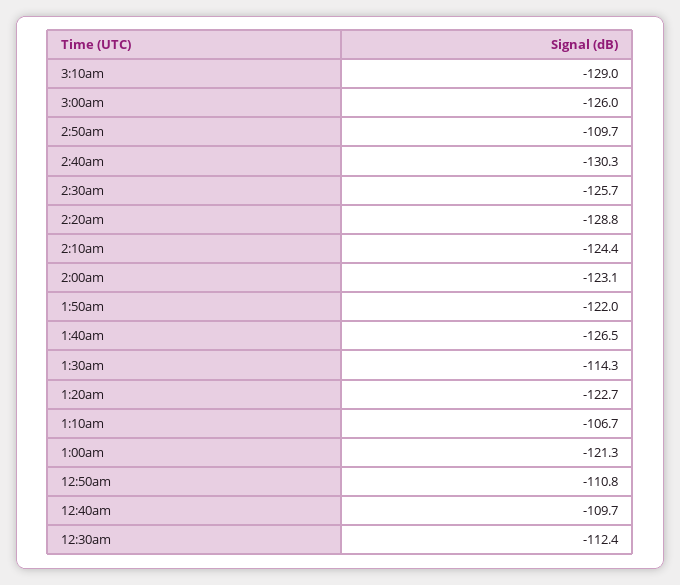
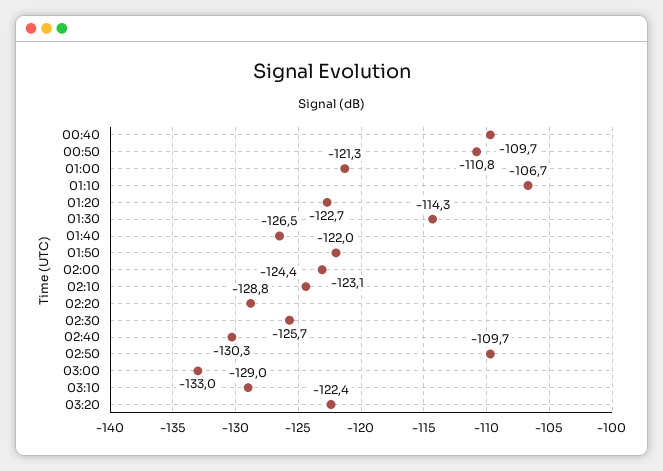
3:00am: -126 -> -133
12:30am: -112.4 -> none
03:20: none -> -122.4

